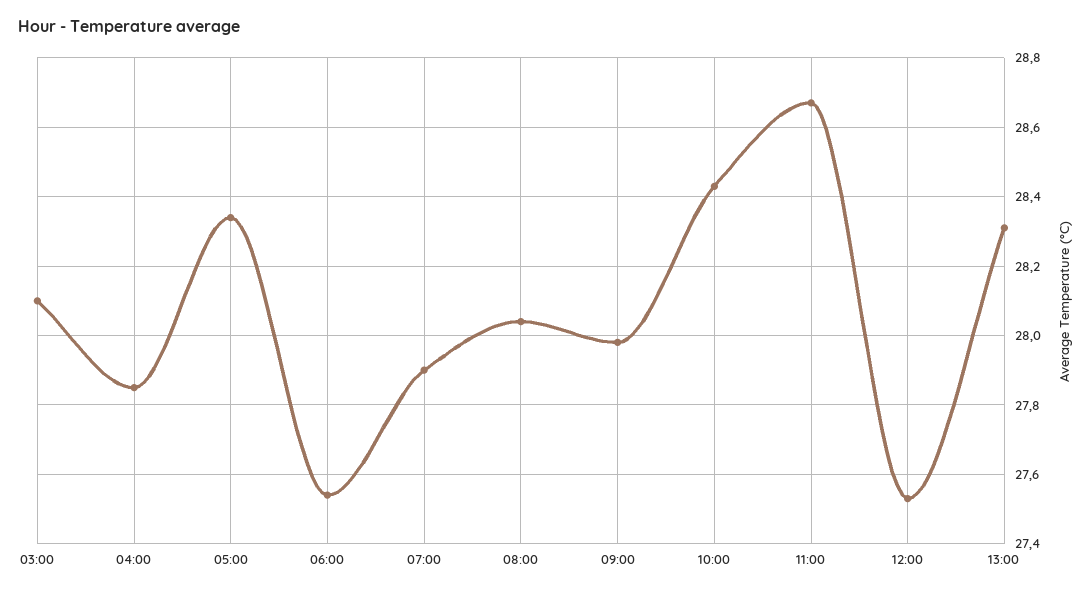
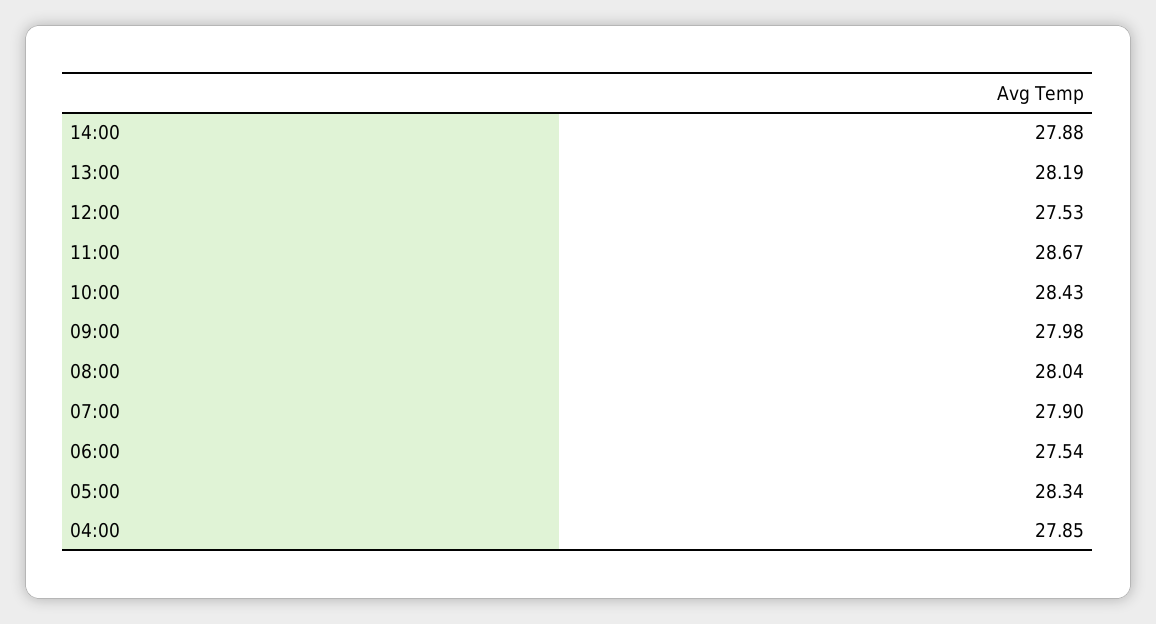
03:00: 28.1 -> none
13:00: 28.3 -> 28.19
14:00: none -> 27.88

